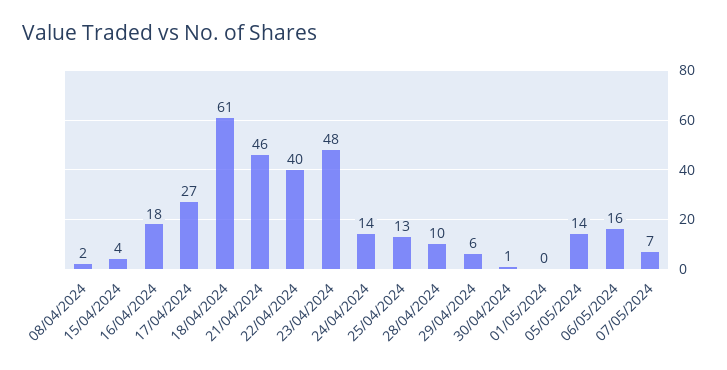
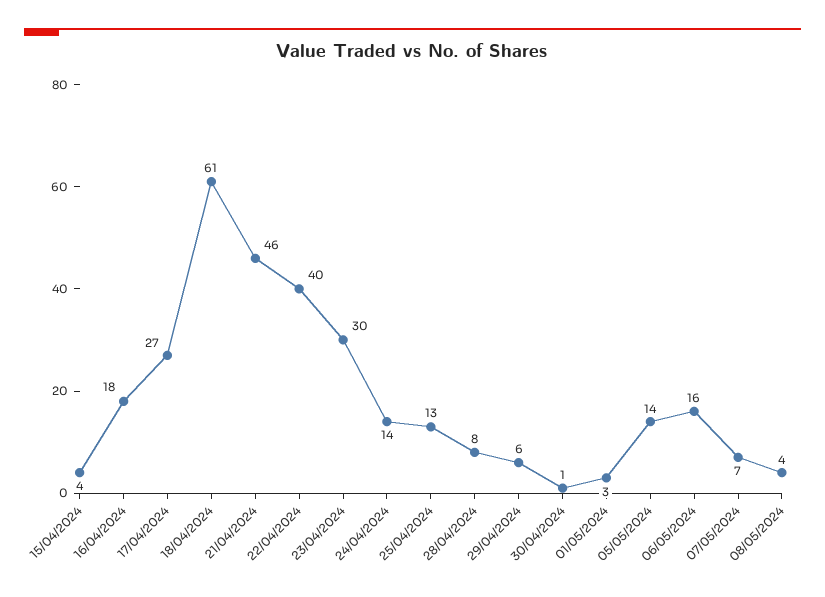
08/04/2024: 2 -> none
23/04/2024: 48 -> 30
28/04/2024: 10 -> 8
01/05/2024: 0 -> 3
08/05/2024: none -> 4

